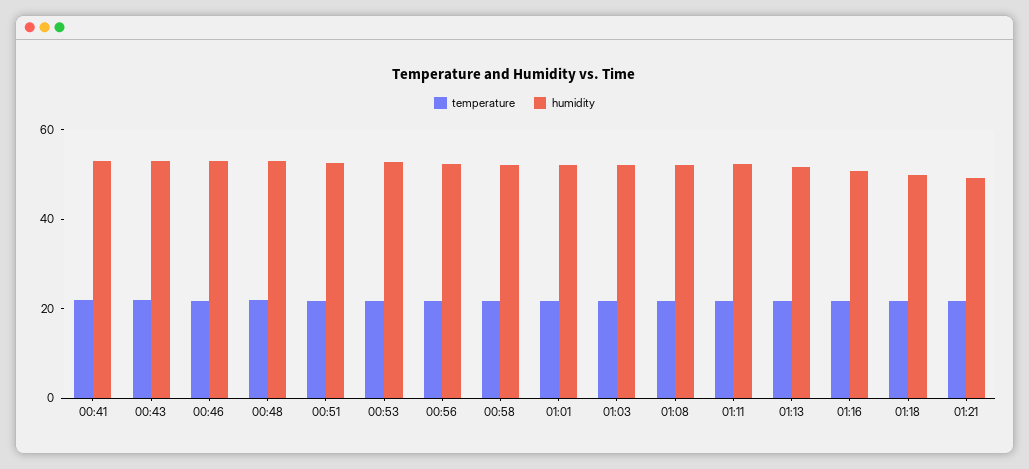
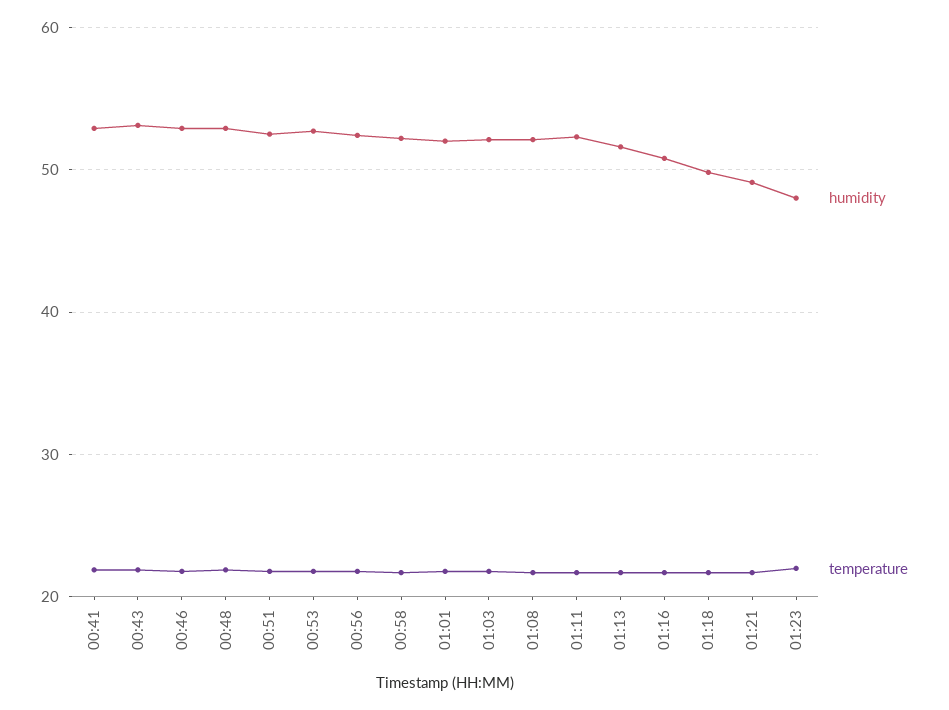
humidity, 01:23: none -> 48
temperature, 01:23: none -> 22

